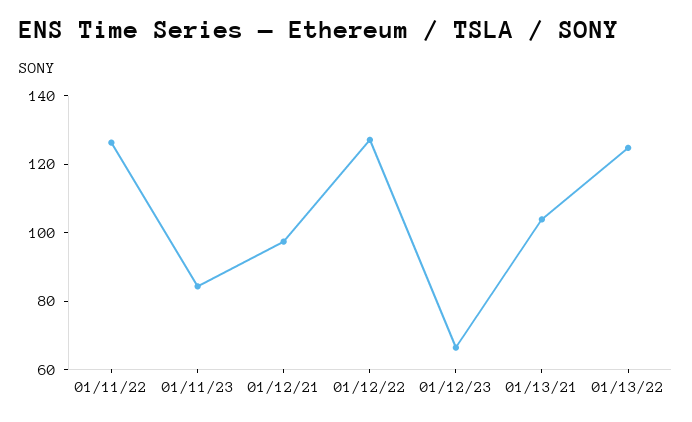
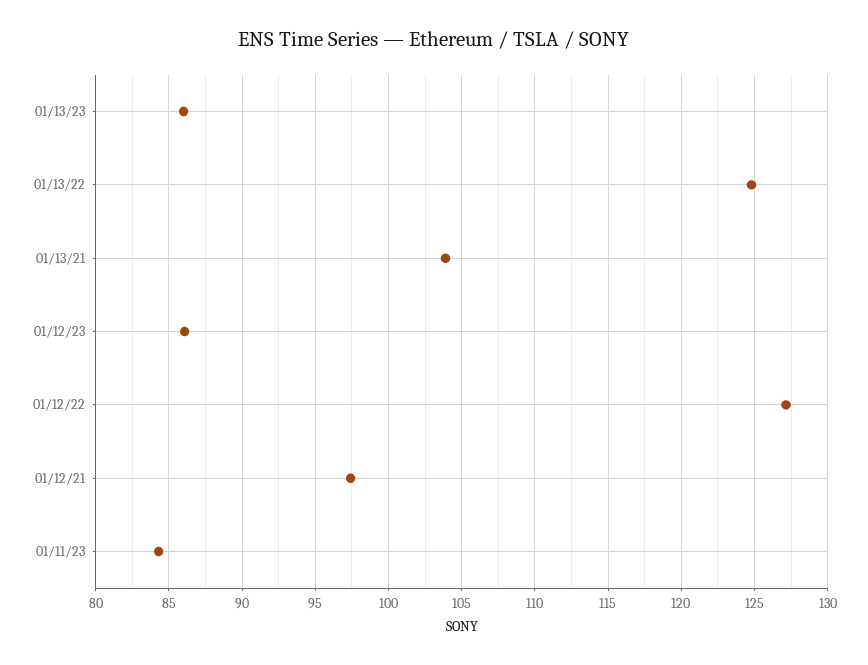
01/11/22: 125 -> none
01/12/23: 65 -> 86
01/13/23: none -> 86

